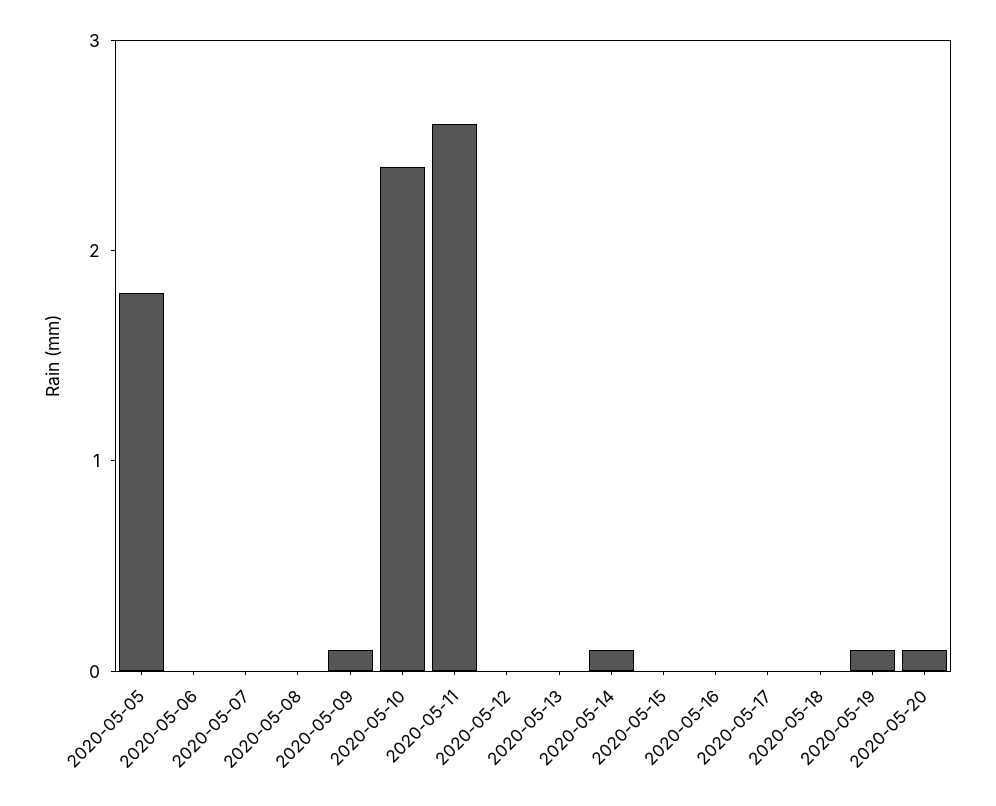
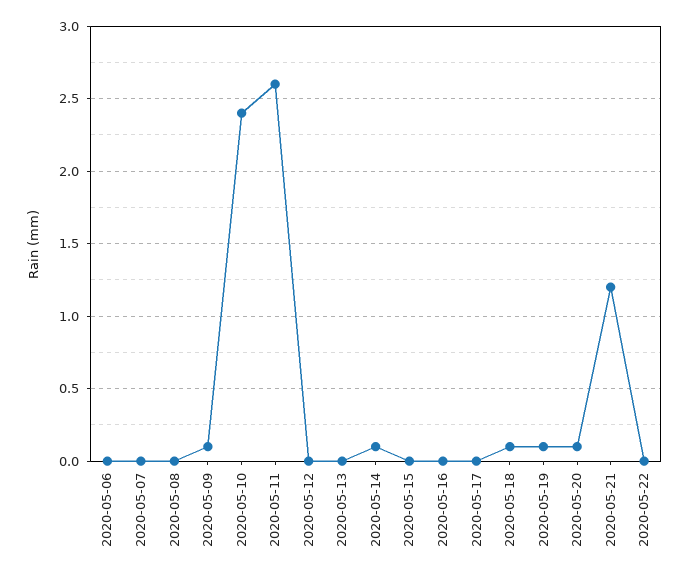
2020-05-05: 1.8 -> none
2020-05-18: 0 -> 0.1
2020-05-21: none -> 1.2
2020-05-22: none -> 0

